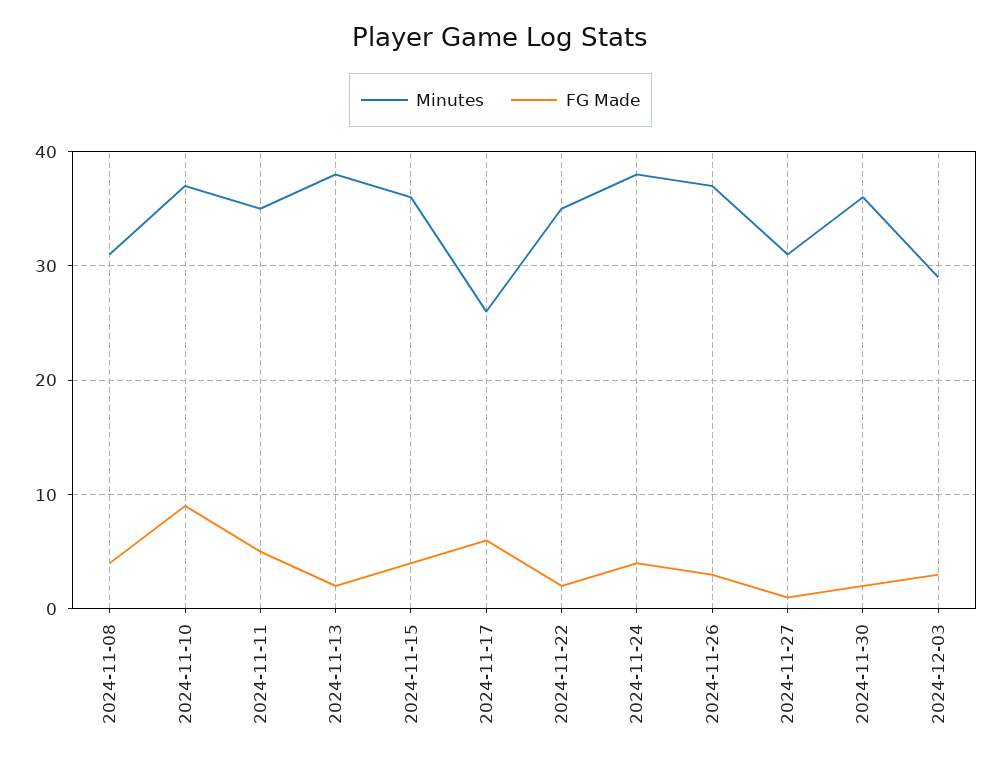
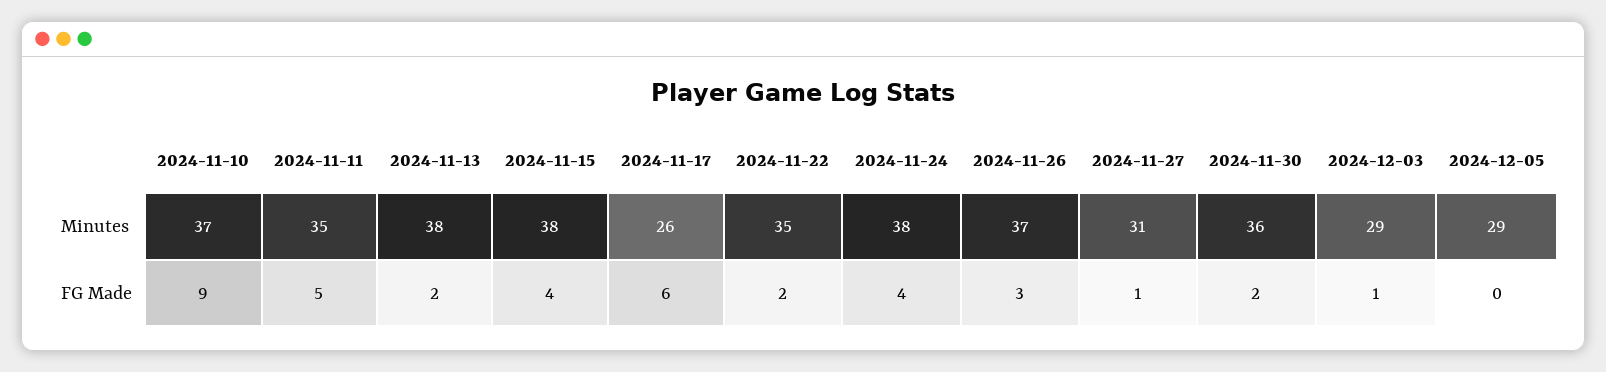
Minutes, 2024-11-08: 31 -> none
FG Made, 2024-11-08: 4 -> none
Minutes, 2024-11-15: 36 -> 38
FG Made, 2024-12-03: 3 -> 1
Minutes, 2024-12-05: none -> 29
FG Made, 2024-12-05: none -> 0

